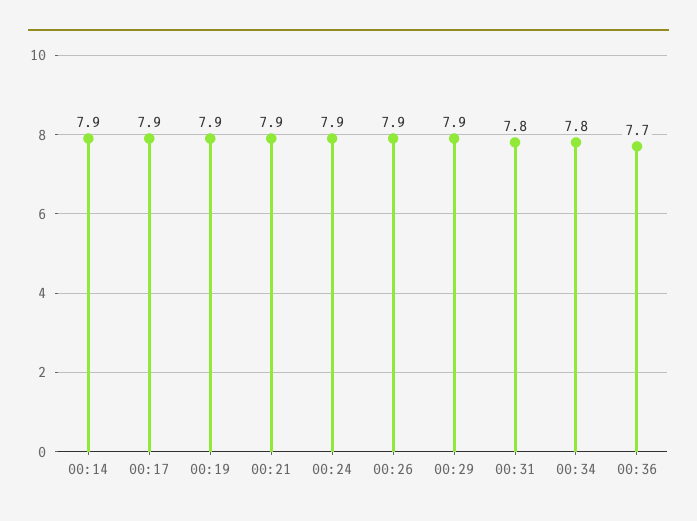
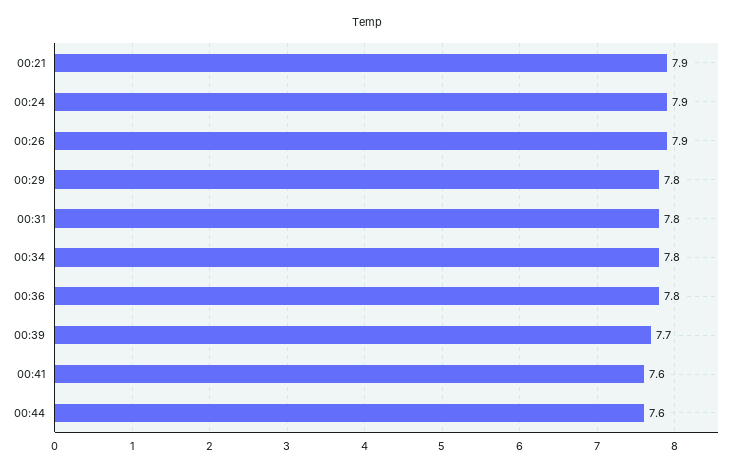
00:14: 7.9 -> none
00:17: 7.9 -> none
00:19: 7.9 -> none
00:29: 7.9 -> 7.8
00:36: 7.7 -> 7.8
00:39: none -> 7.7
00:41: none -> 7.6
00:44: none -> 7.6

